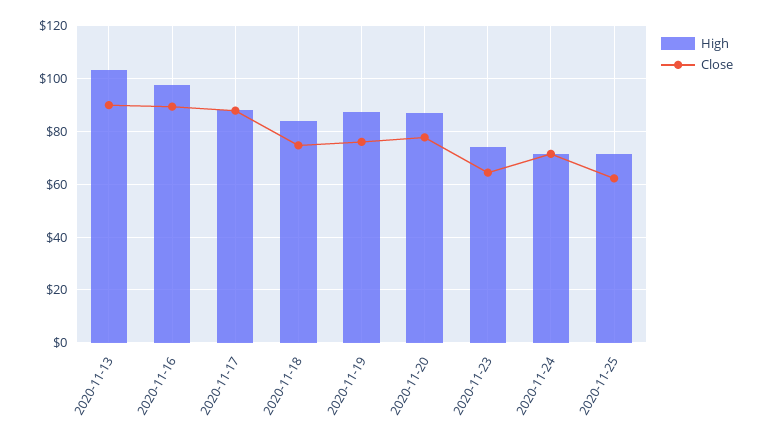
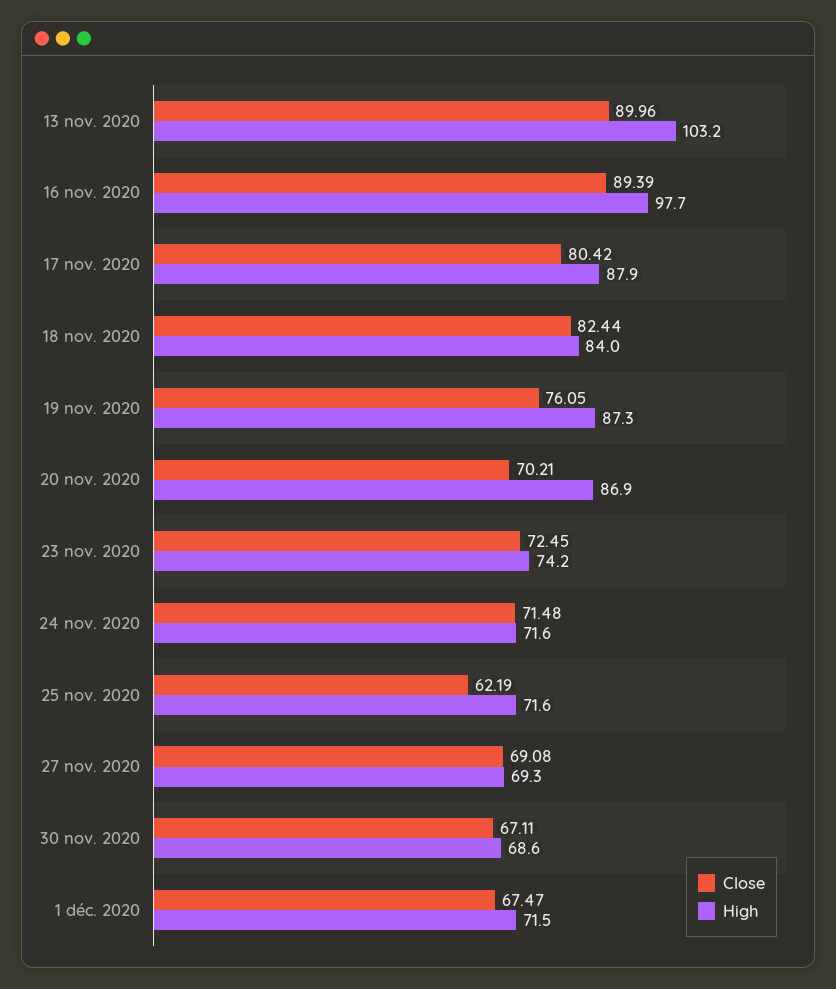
Close, 2020-11-17: 87.5 -> 80.42
Close, 2020-11-18: 75 -> 82.44
Close, 2020-11-20: 77.5 -> 70.21
Close, 2020-11-23: 65 -> 72.45
Close, 27 nov. 2020: none -> 69.08
High, 27 nov. 2020: none -> 69.3
Close, 30 nov. 2020: none -> 67.11
High, 30 nov. 2020: none -> 68.6
Close, 1 déc. 2020: none -> 67.47
High, 1 déc. 2020: none -> 71.5

